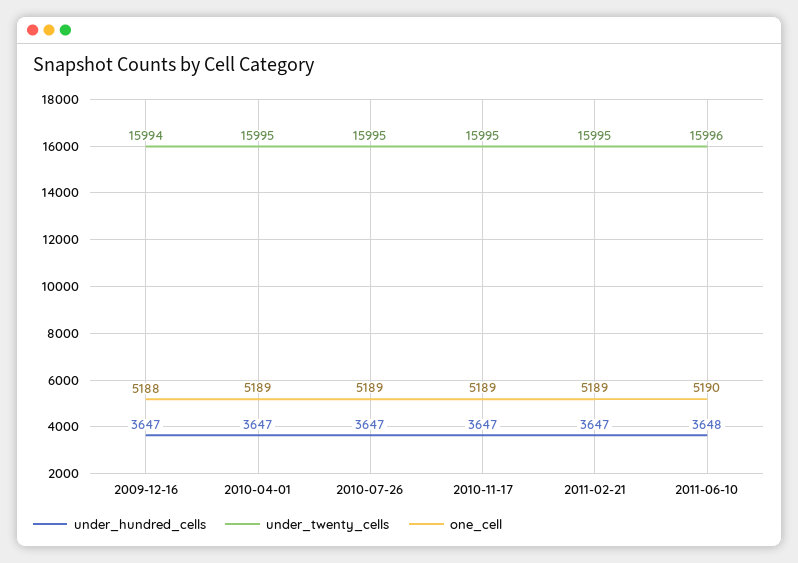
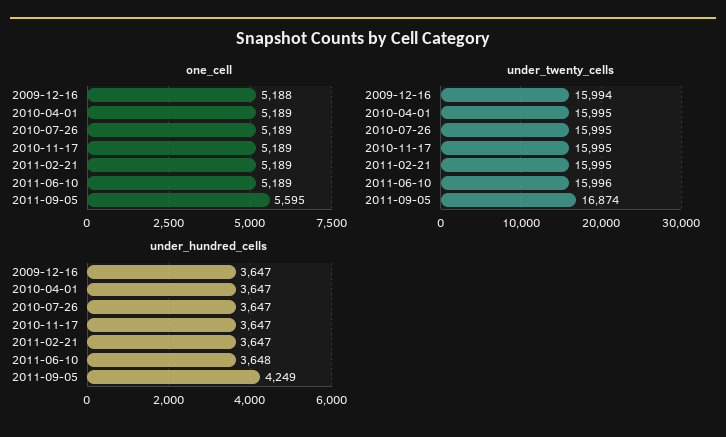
one_cell, 2011-06-10: 5190 -> 5189
one_cell, 2011-09-05: none -> 5595
under_twenty_cells, 2011-09-05: none -> 16874
under_hundred_cells, 2011-09-05: none -> 4249

